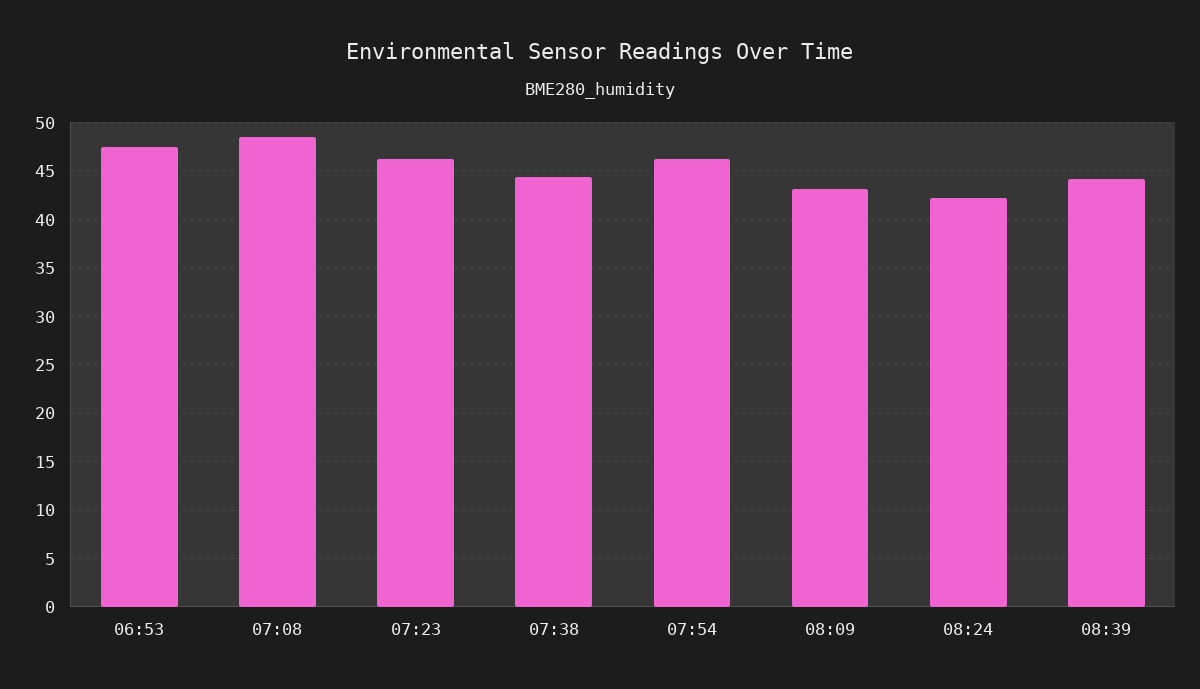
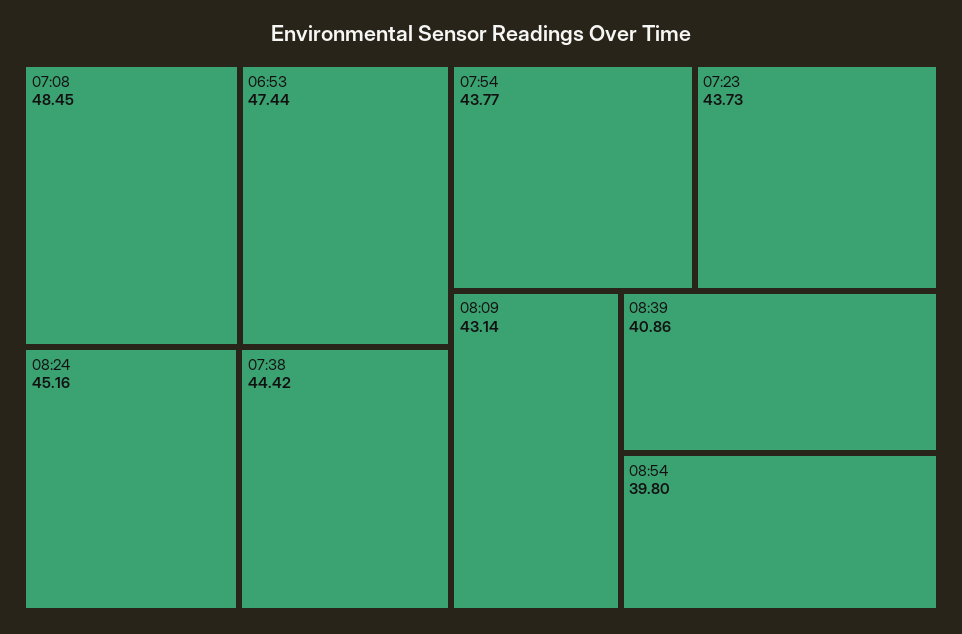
07:23: 46 -> 43.73
07:54: 46 -> 43.77
08:24: 42 -> 45.16
08:39: 44 -> 40.86
08:54: none -> 39.8

